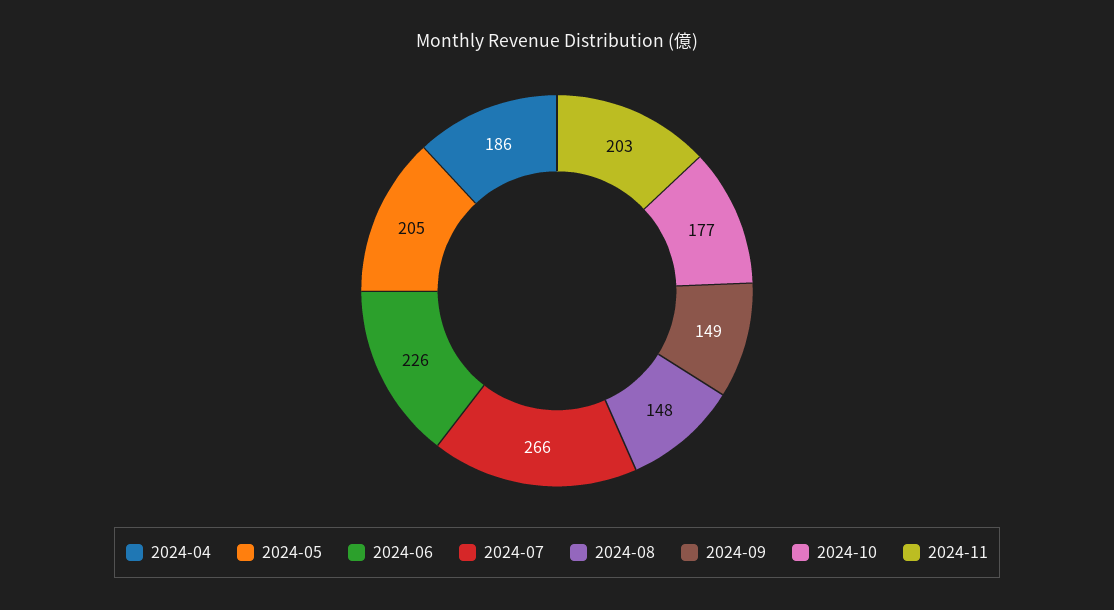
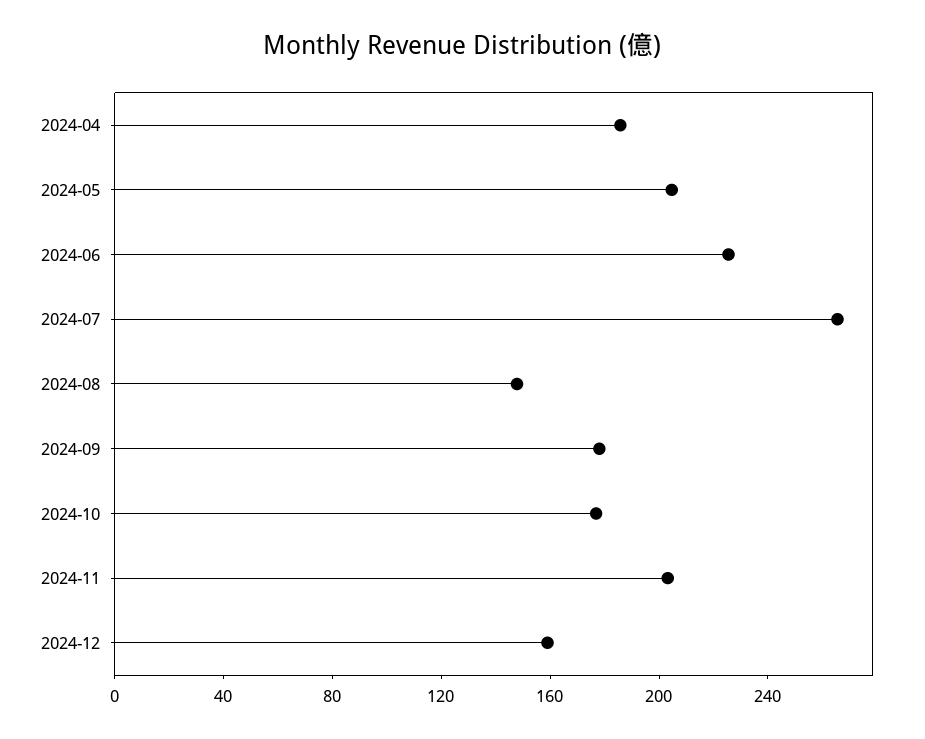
2024-09: 149 -> 180
2024-12: none -> 160

